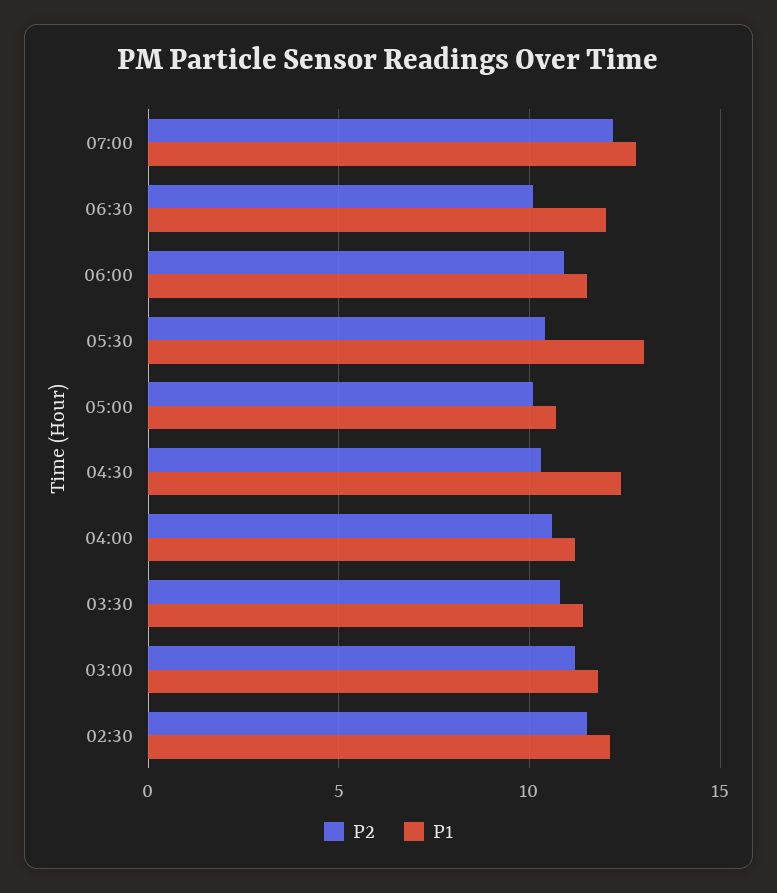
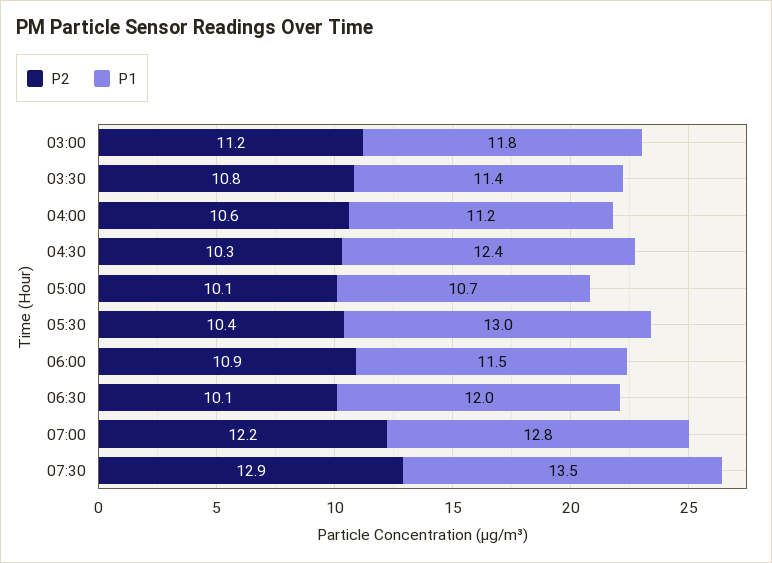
P2, 02:30: 11.5 -> none
P1, 02:30: 12 -> none
P2, 07:30: none -> 12.9
P1, 07:30: none -> 13.5

